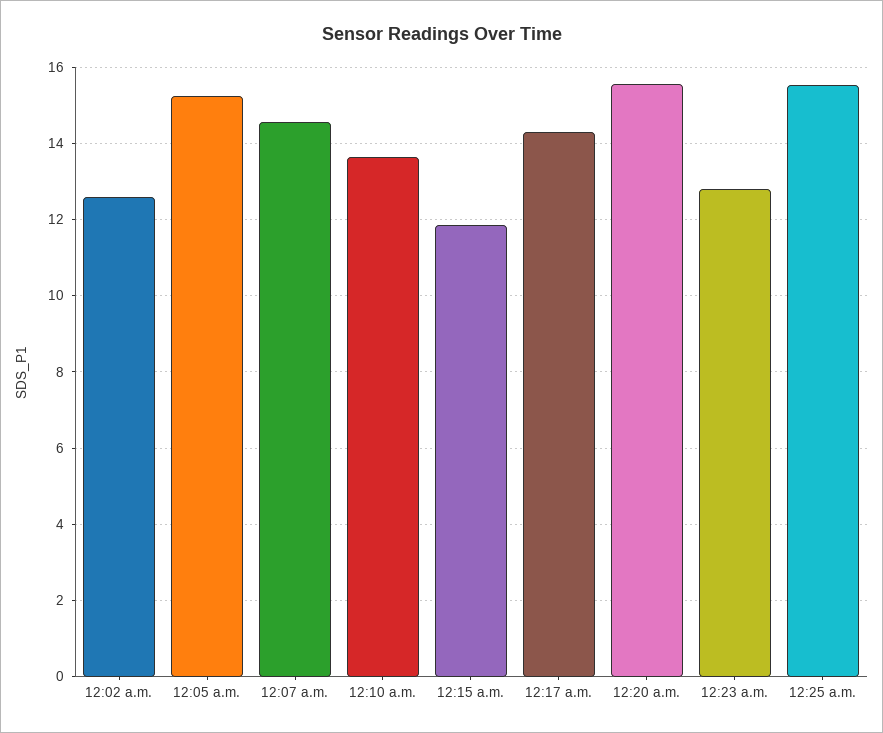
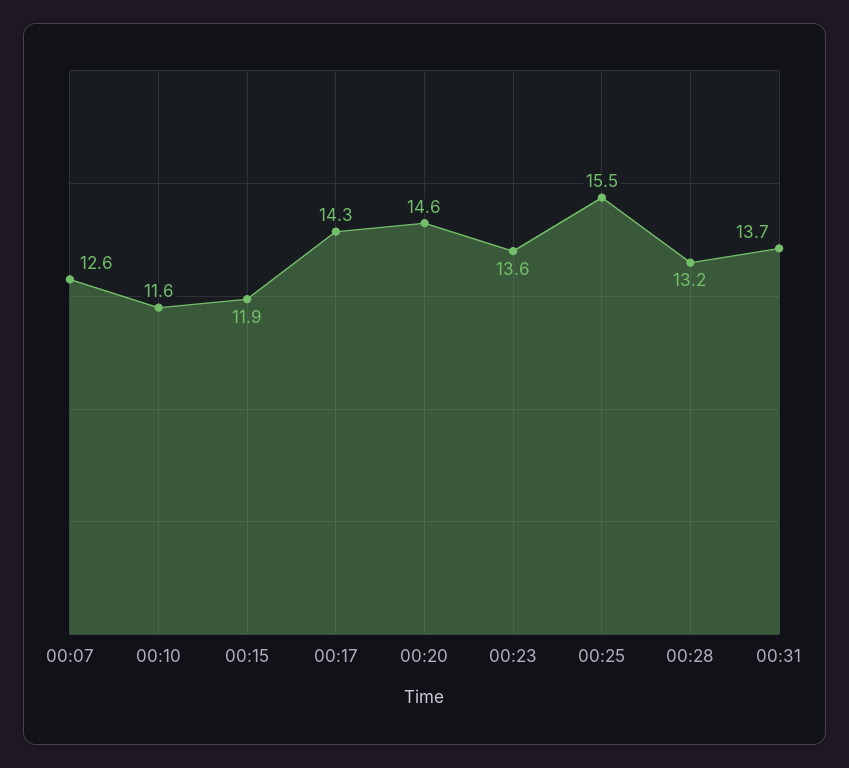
12:02 a.m.: 12.6 -> none
12:05 a.m.: 15.2 -> none
12:07 a.m.: 14.6 -> 12.6
12:10 a.m.: 13.6 -> 11.6
12:20 a.m.: 15.6 -> 14.6
12:23 a.m.: 12.8 -> 13.6
00:28: none -> 13.2
00:31: none -> 13.7

